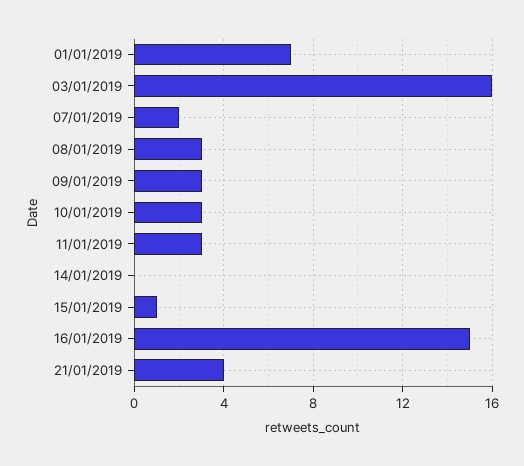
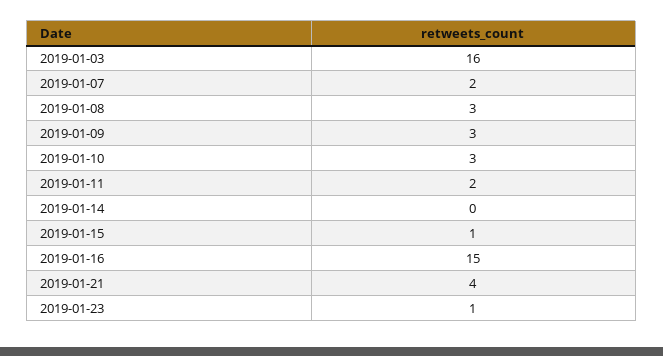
01/01/2019: 7 -> none
11/01/2019: 3 -> 2
2019-01-23: none -> 1

